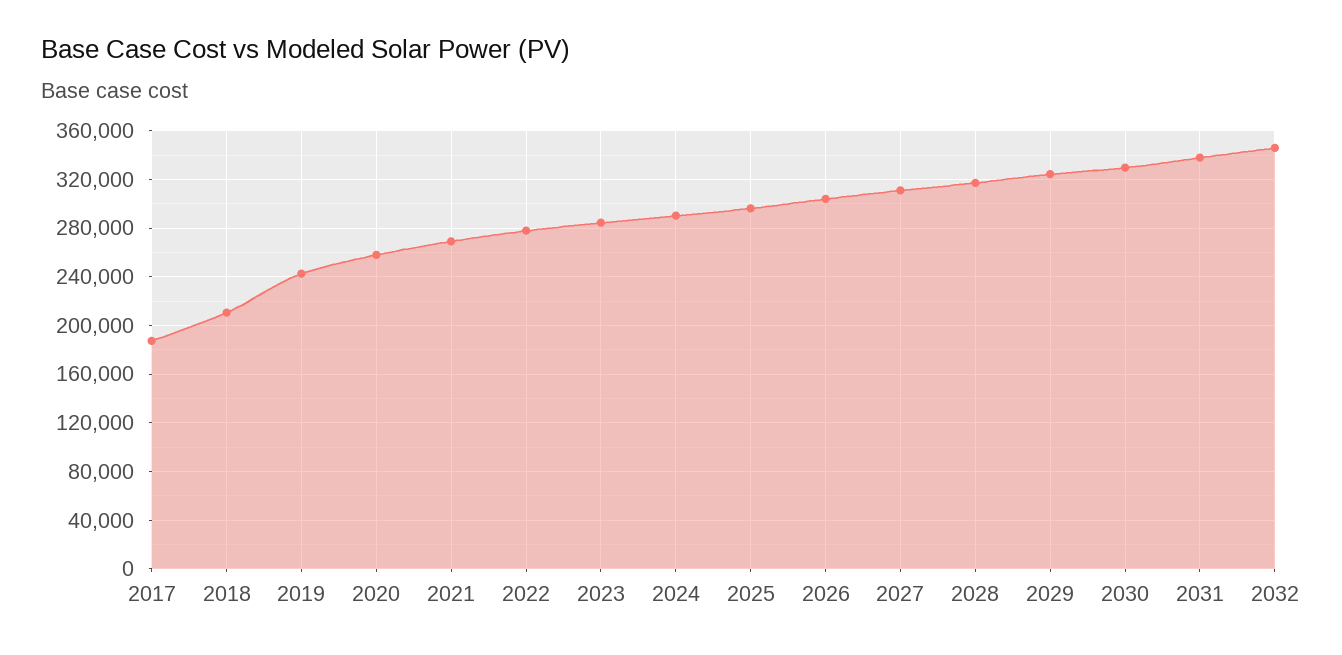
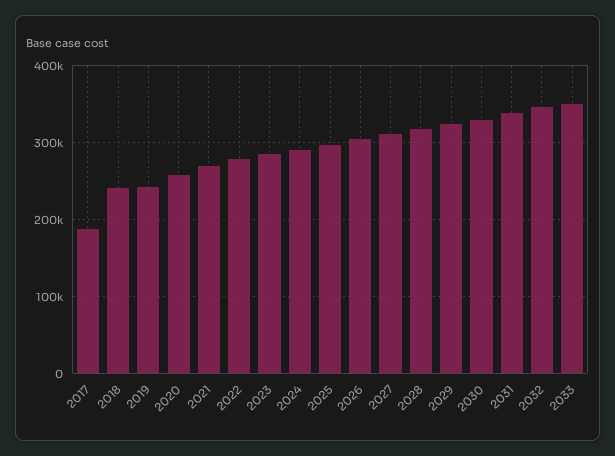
2018: 210000 -> 240000
2033: none -> 350000

